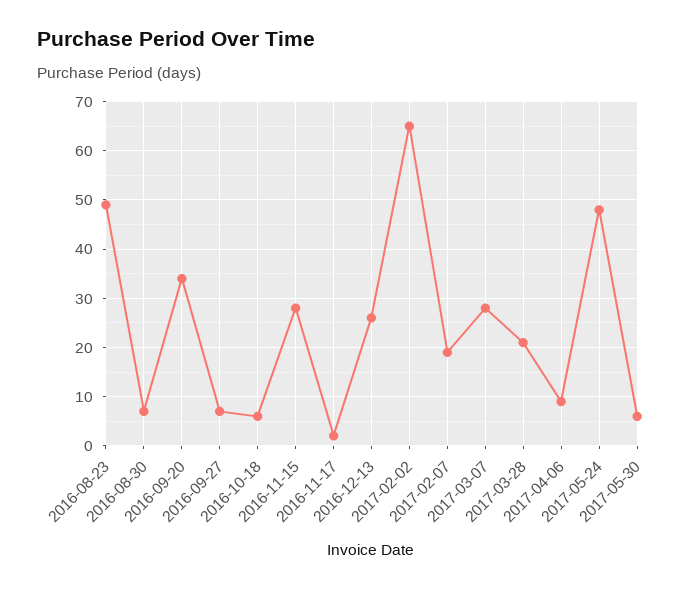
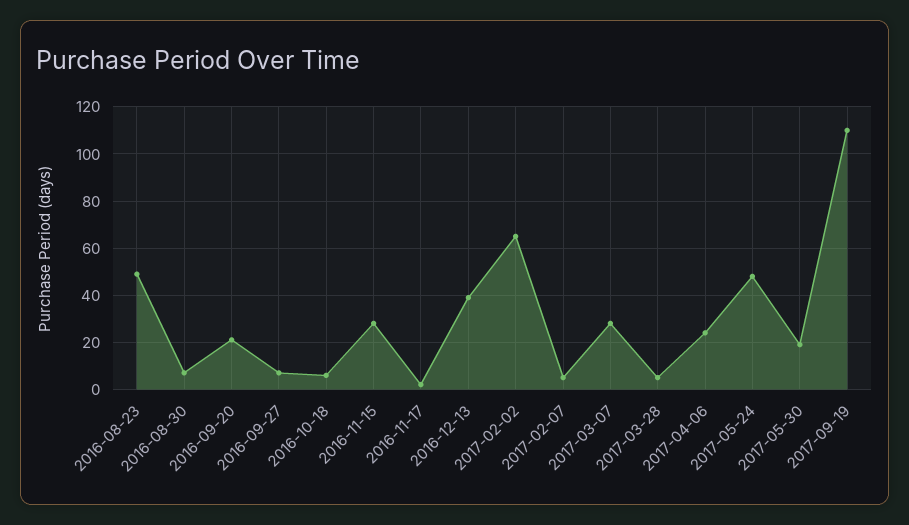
2016-09-20: 35 -> 20
2016-12-13: 25 -> 40
2017-02-07: 20 -> 5
2017-03-28: 20 -> 5
2017-04-06: 10 -> 25
2017-05-30: 5 -> 20
2017-09-19: none -> 110

